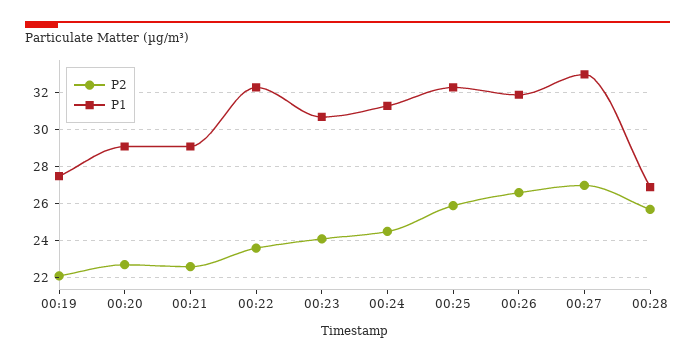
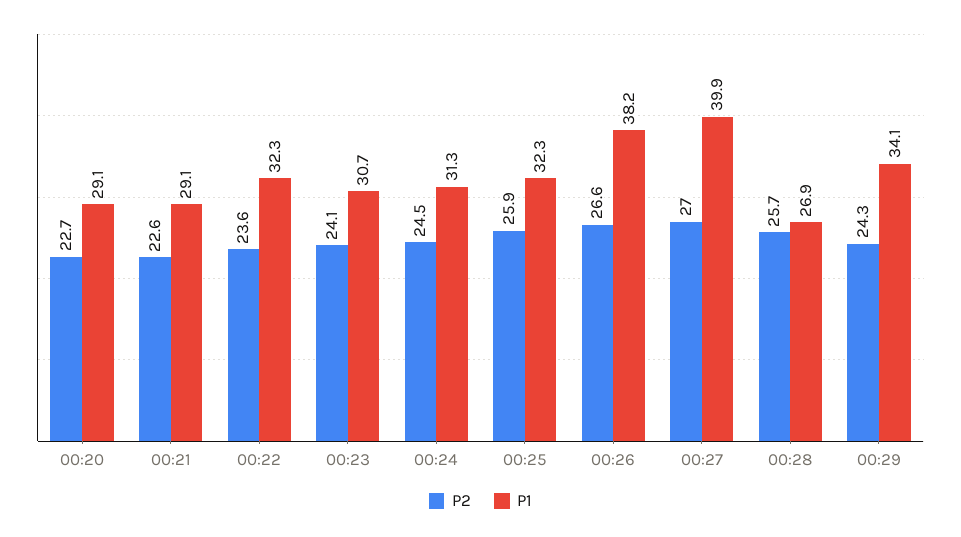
P2, 00:19: 22 -> none
P1, 00:19: 27.5 -> none
P1, 00:26: 32 -> 38.2
P1, 00:27: 33 -> 39.9
P2, 00:29: none -> 24.3
P1, 00:29: none -> 34.1

